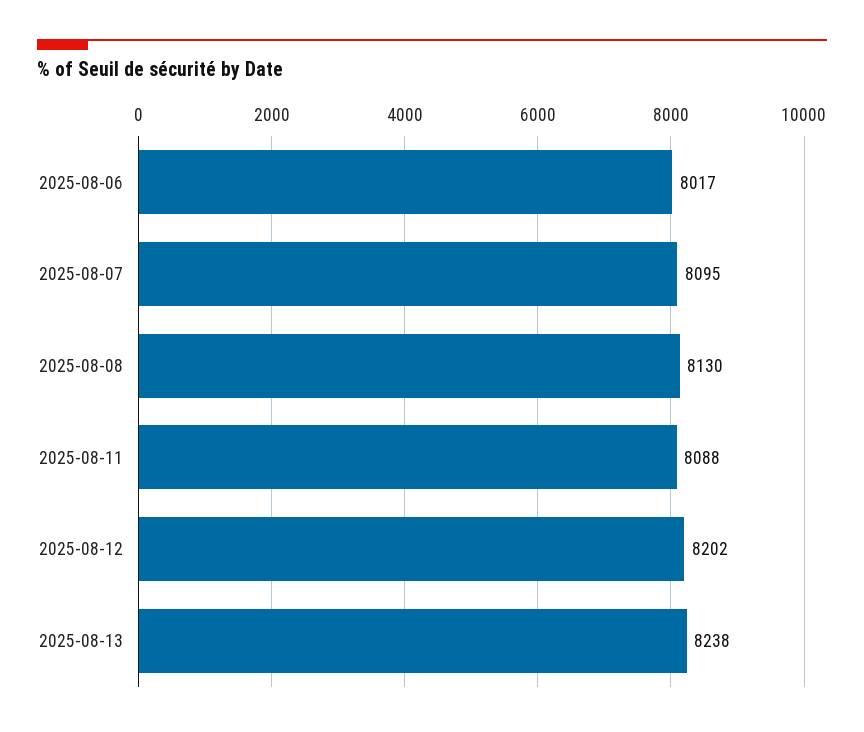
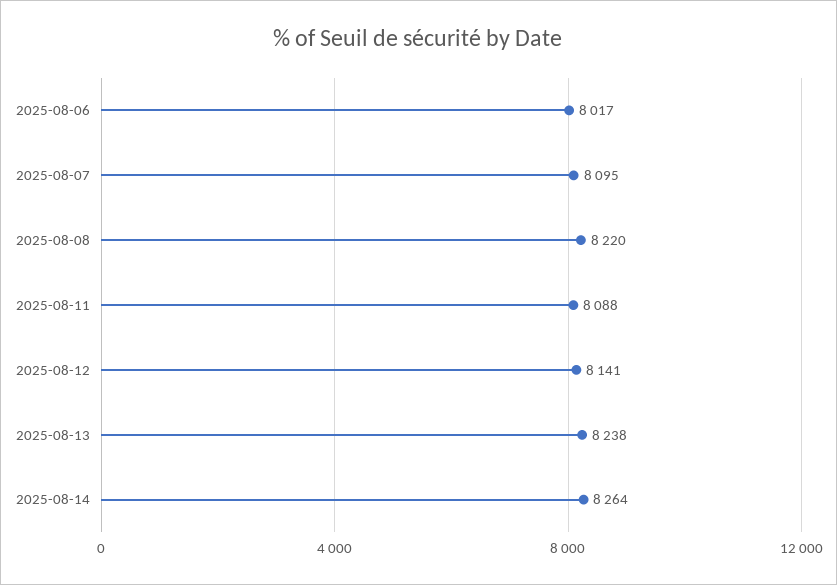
2025-08-08: 8130 -> 8220
2025-08-12: 8202 -> 8141
2025-08-14: none -> 8264

